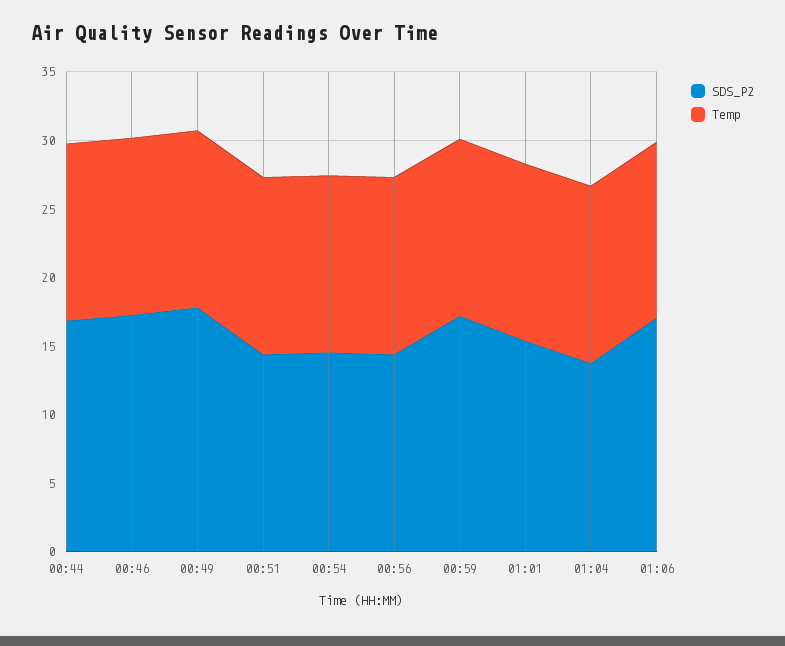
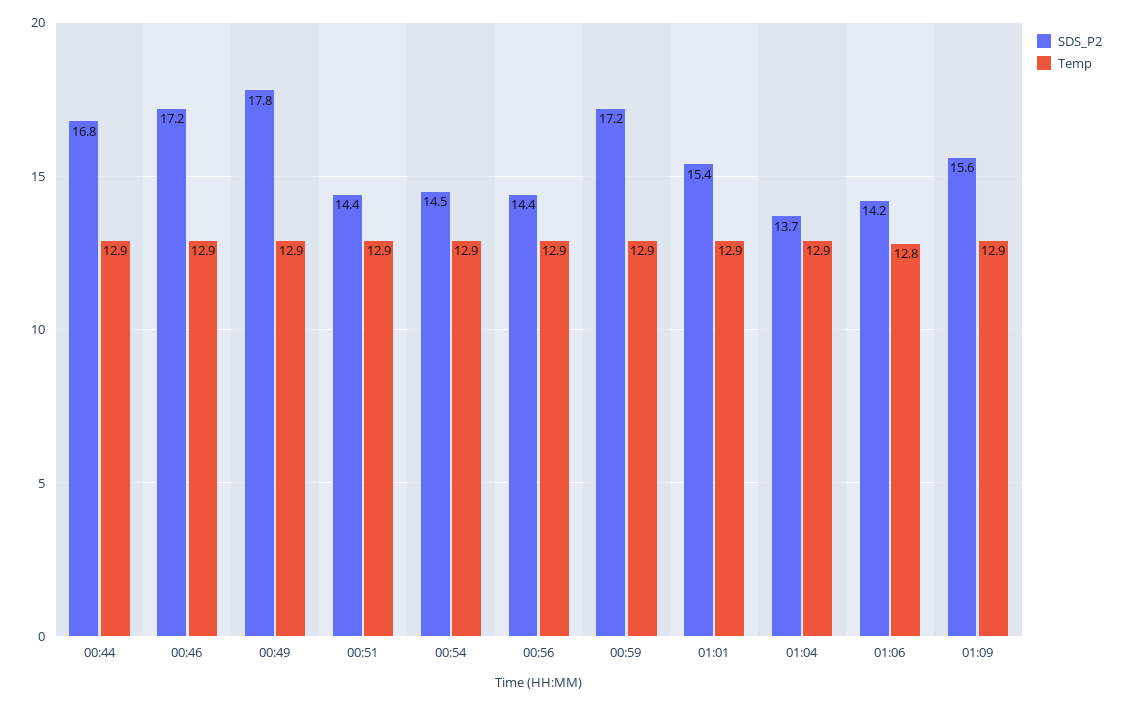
SDS_P2, 01:06: 17 -> 14.2
SDS_P2, 01:09: none -> 15.6
Temp, 01:09: none -> 12.9

